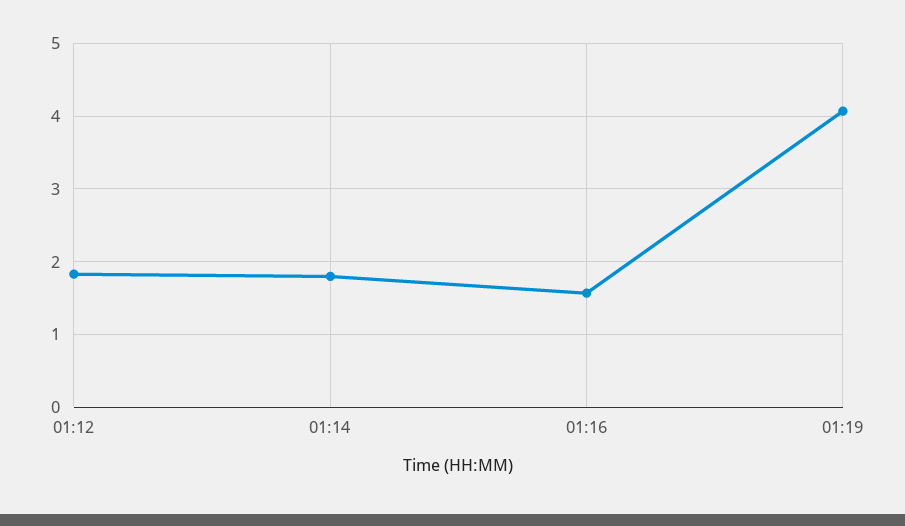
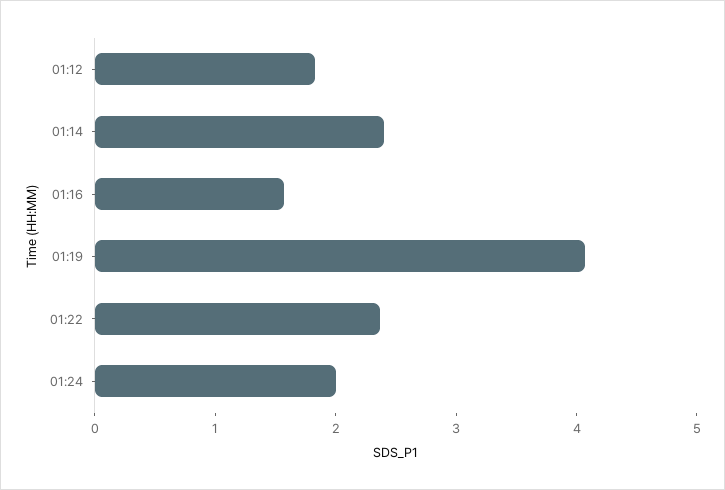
01:14: 1.8 -> 2.4
01:22: none -> 2.4
01:24: none -> 2

